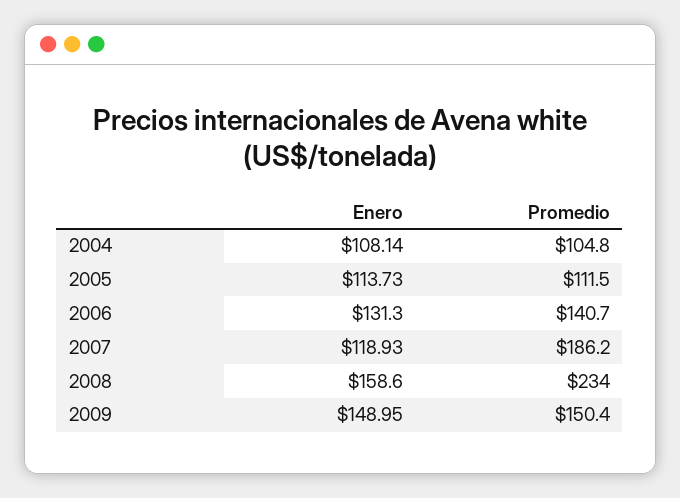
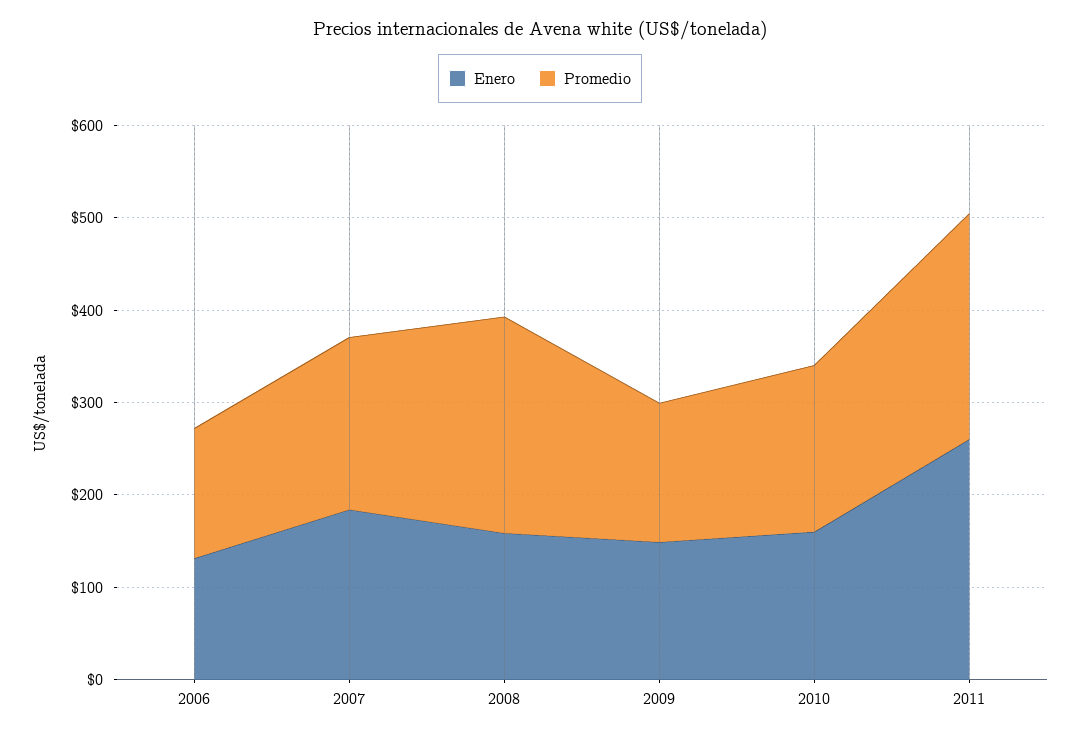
Enero, 2004: 108.14 -> none
Promedio, 2004: 104.8 -> none
Enero, 2005: 113.73 -> none
Promedio, 2005: 111.5 -> none
Enero, 2007: 118.93 -> 180
Enero, 2010: none -> 160
Promedio, 2010: none -> 180
Enero, 2011: none -> 260
Promedio, 2011: none -> 240

